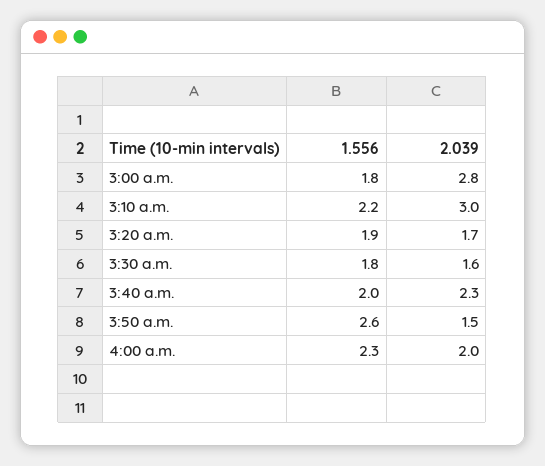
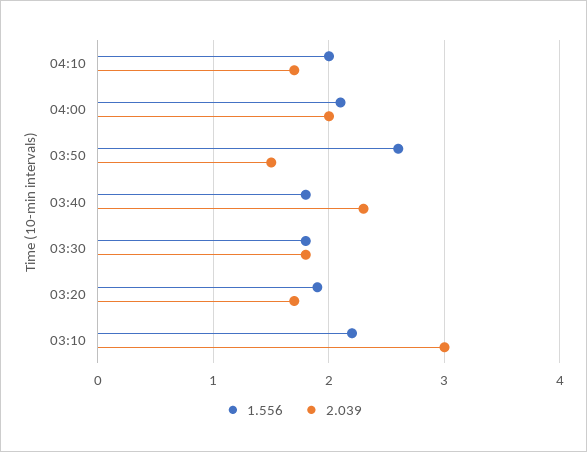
1.556, 3:00 a.m.: 1.8 -> none
2.039, 3:00 a.m.: 2.8 -> none
2.039, 3:30 a.m.: 1.6 -> 1.8
1.556, 3:40 a.m.: 2 -> 1.8
1.556, 4:00 a.m.: 2.3 -> 2.1
1.556, 04:10: none -> 2
2.039, 04:10: none -> 1.7

